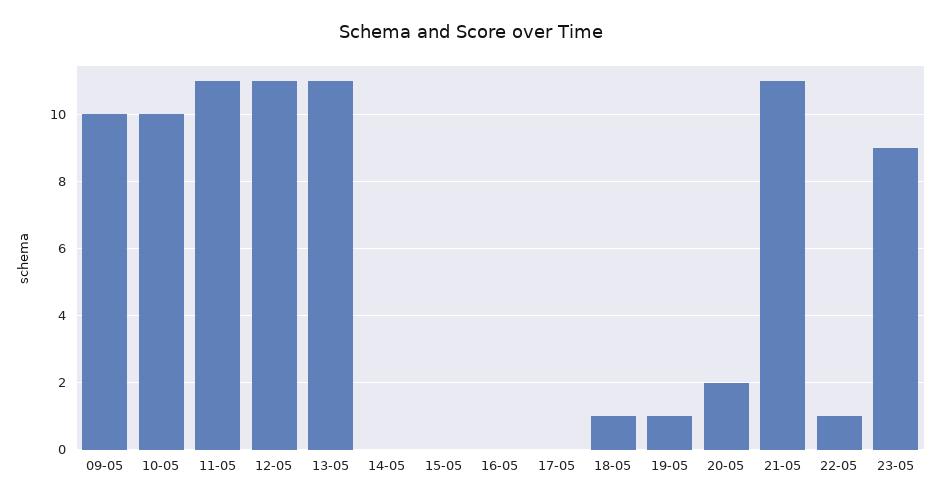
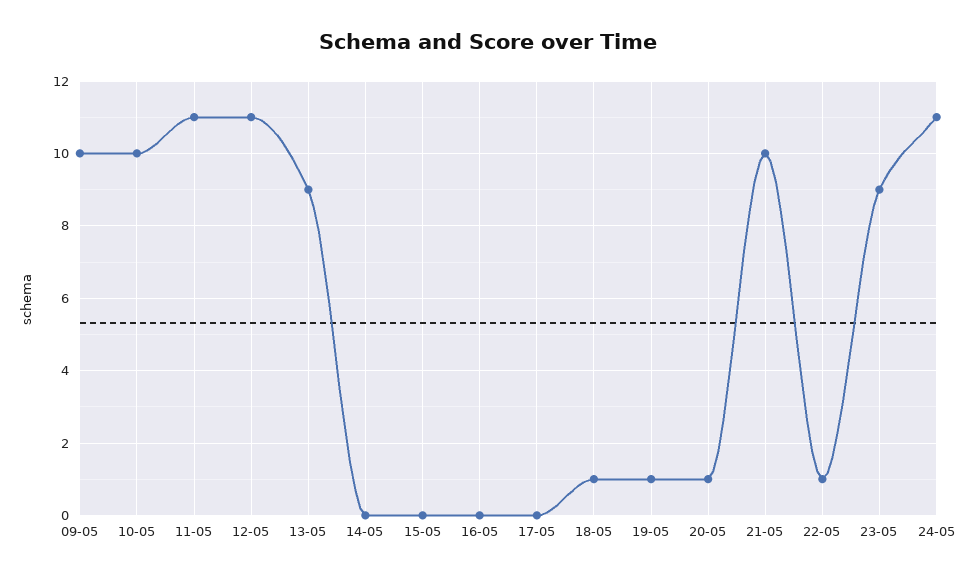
13-05: 11 -> 9
20-05: 2 -> 1
21-05: 11 -> 10
24-05: none -> 11

